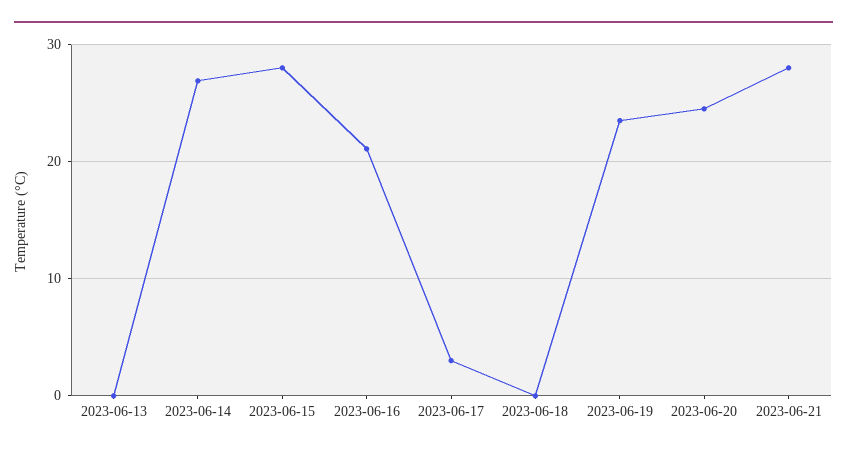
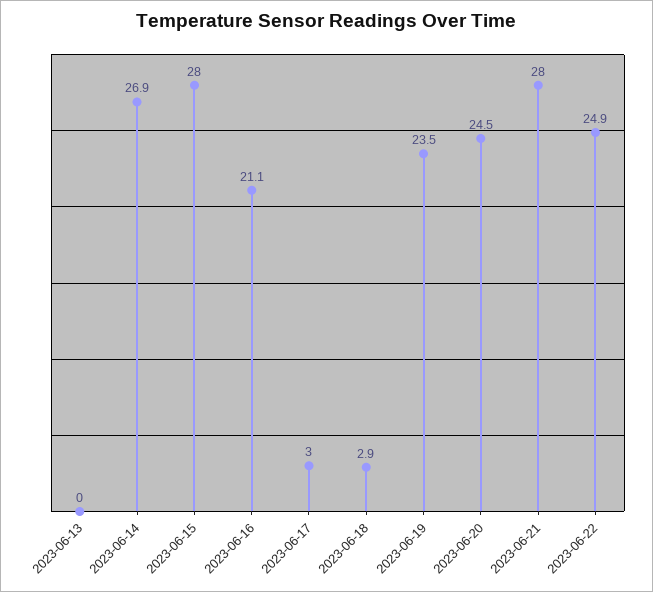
2023-06-18: 0 -> 2.9
2023-06-22: none -> 24.9

